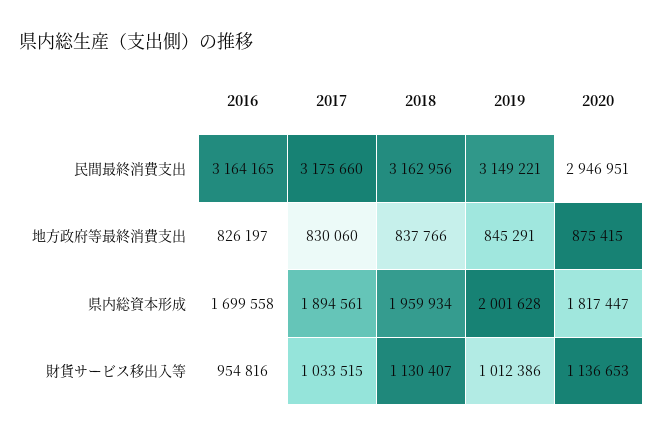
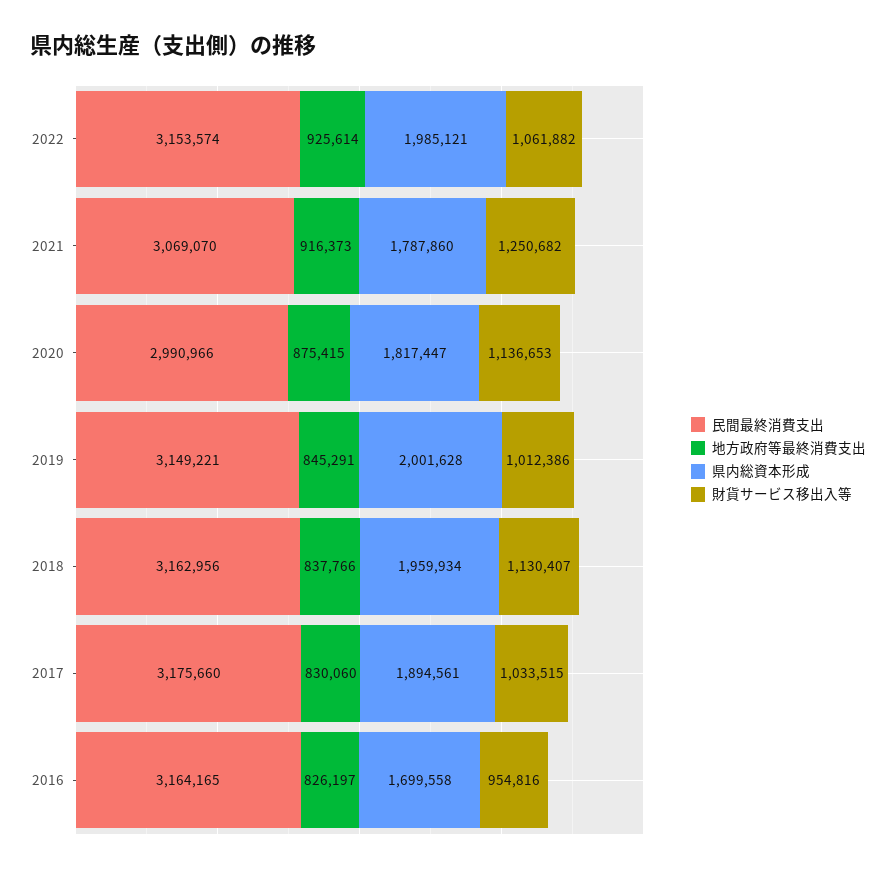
民間最終消費支出, 2020: 2946951 -> 2990966
民間最終消費支出, 2022: none -> 3153574
地方政府等最終消費支出, 2022: none -> 925614
県内総資本形成, 2022: none -> 1985121
財貨サービス移出入等, 2022: none -> 1061882
民間最終消費支出, 2021: none -> 3069070
地方政府等最終消費支出, 2021: none -> 916373
県内総資本形成, 2021: none -> 1787860
財貨サービス移出入等, 2021: none -> 1250682

